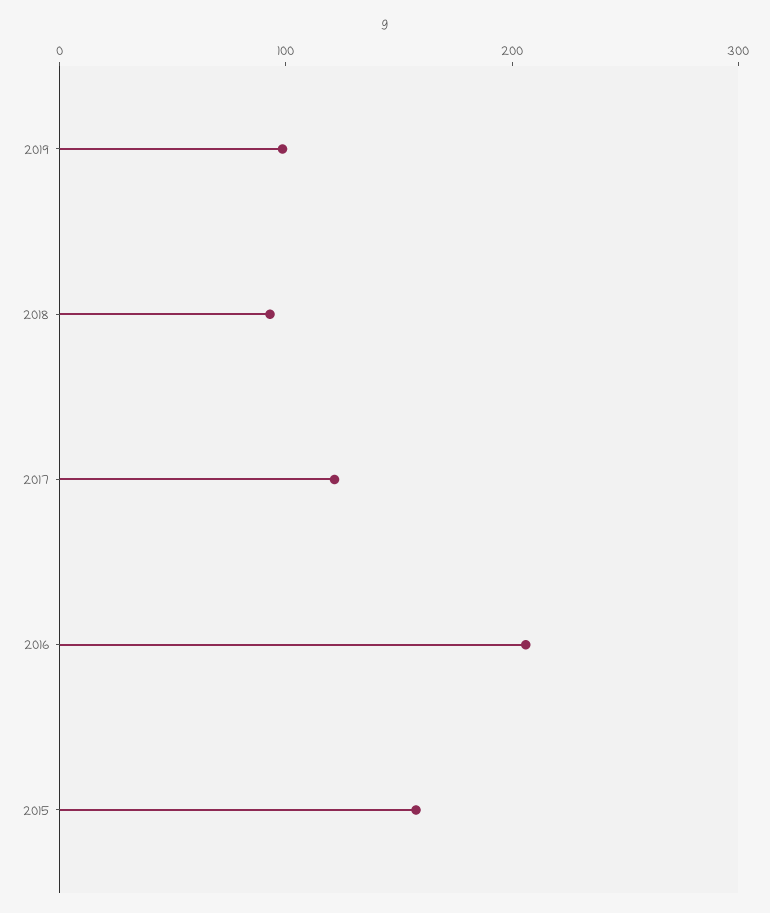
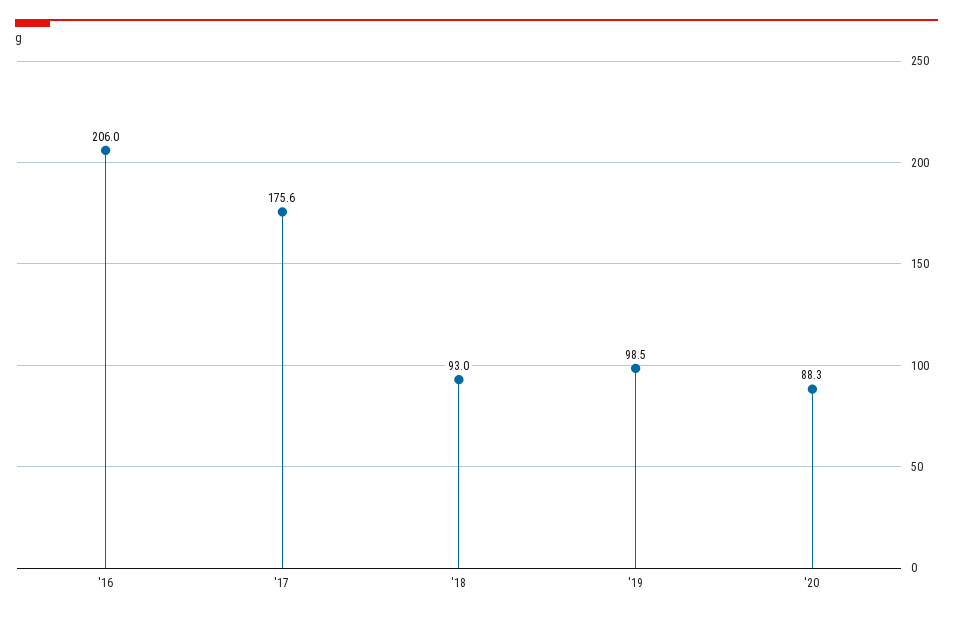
2017: 120 -> 175.6
2015: 160 -> none
'20: none -> 88.3

